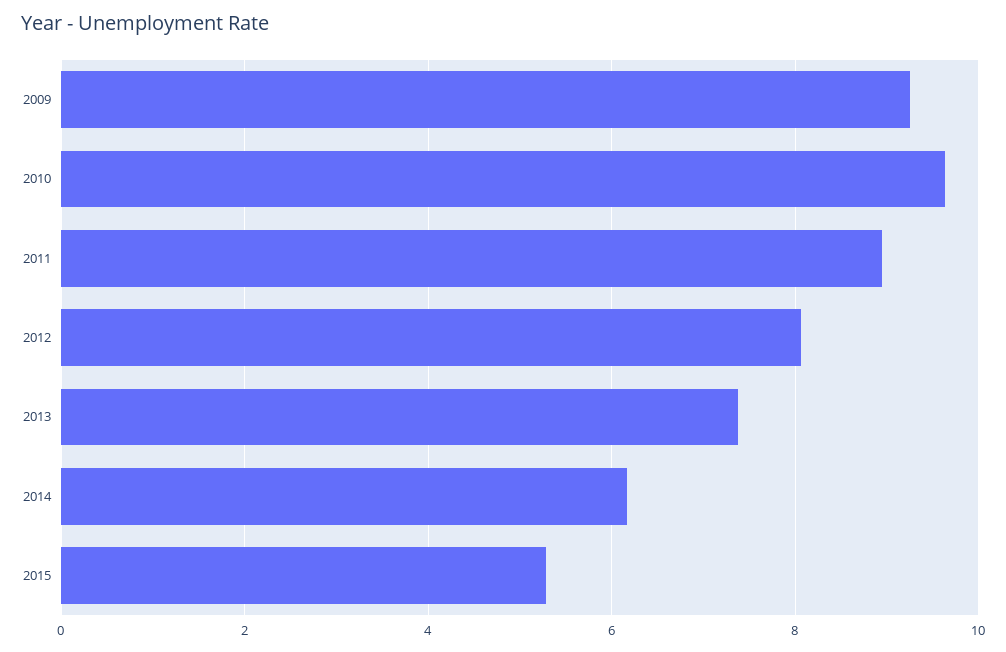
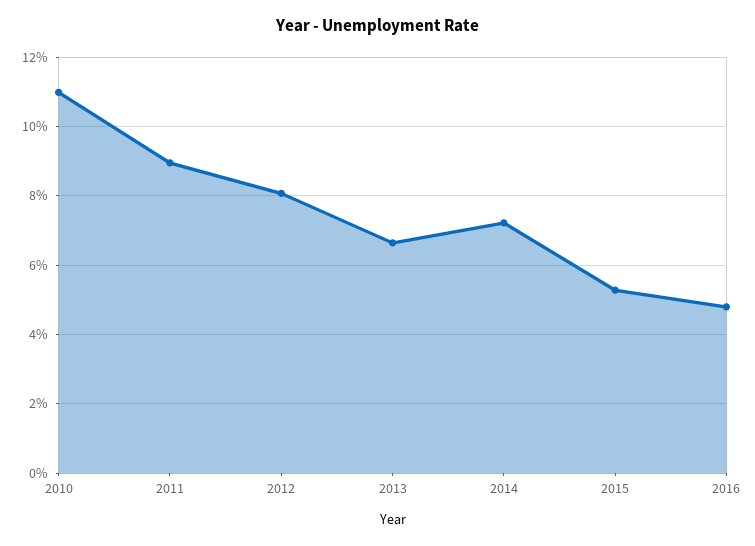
2009: 9.2 -> none
2010: 9.6 -> 11
2013: 7.4 -> 6.6
2014: 6.2 -> 7.2
2016: none -> 4.8

